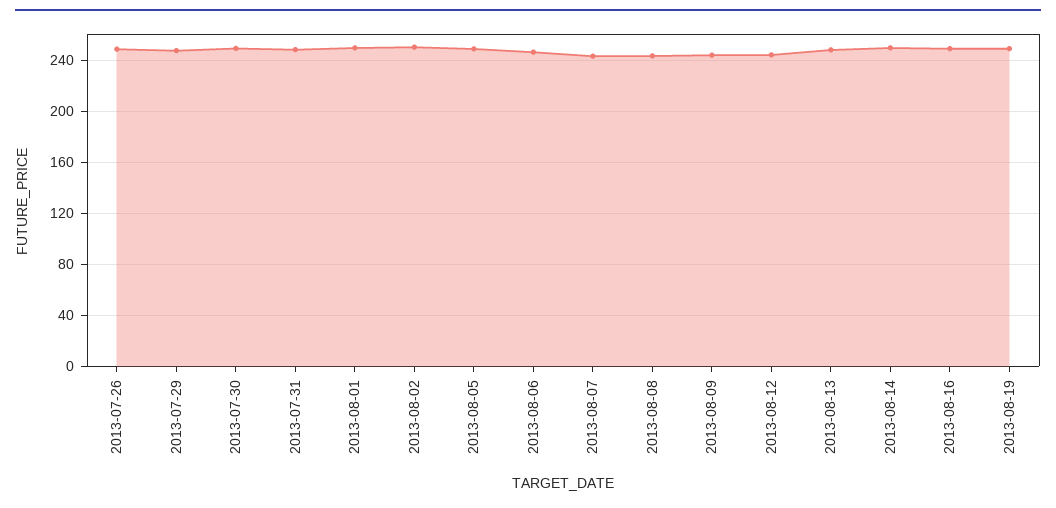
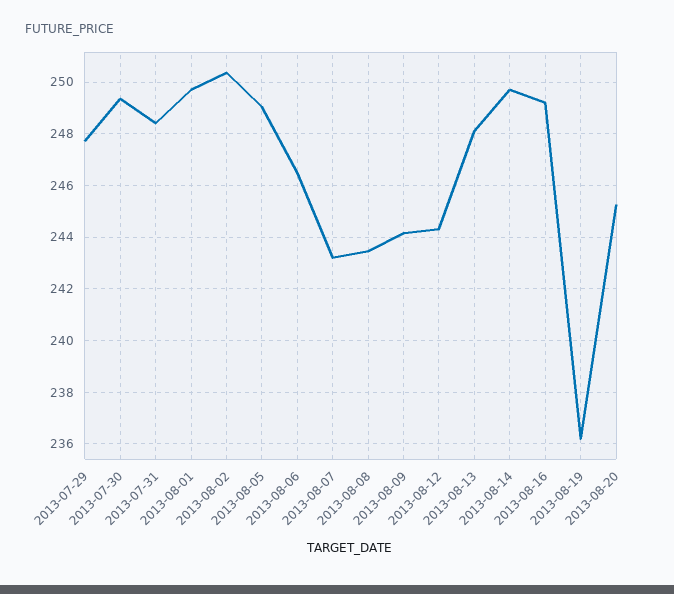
2013-07-26: 250 -> none
2013-08-19: 250 -> 236.25
2013-08-20: none -> 245.25

